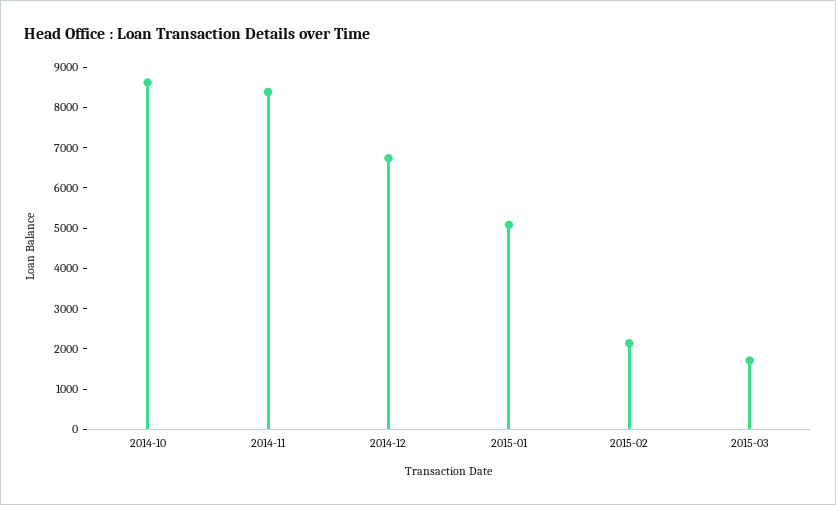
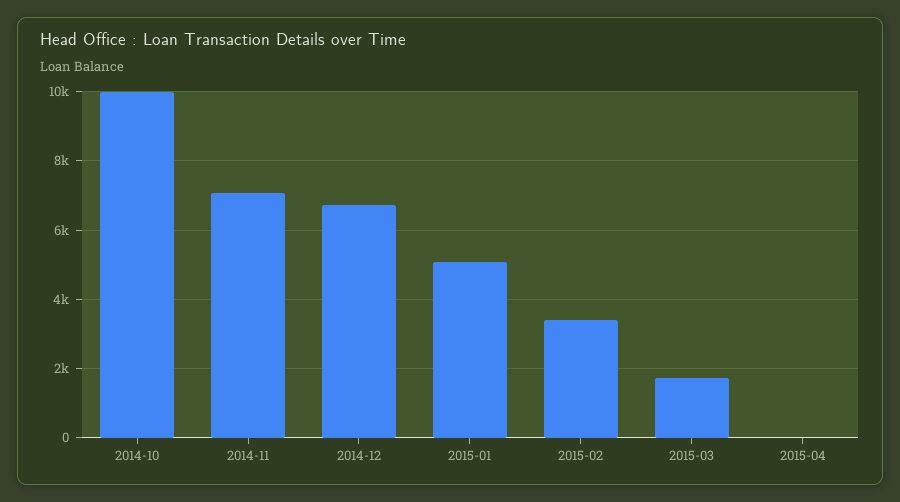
2014-10: 8600 -> 10000
2014-11: 8400 -> 7000
2015-02: 2200 -> 3400
2015-04: none -> 0

